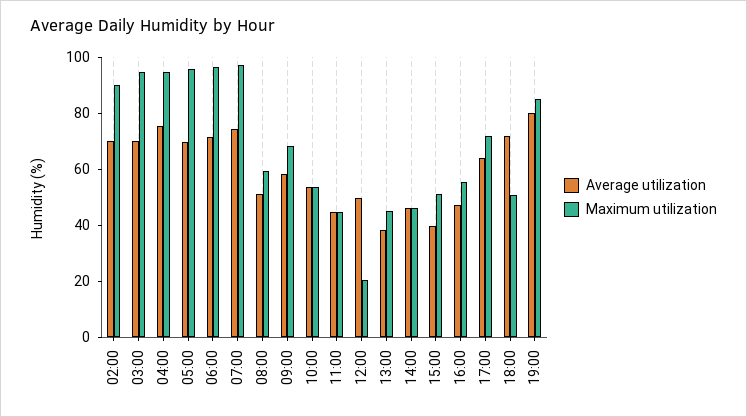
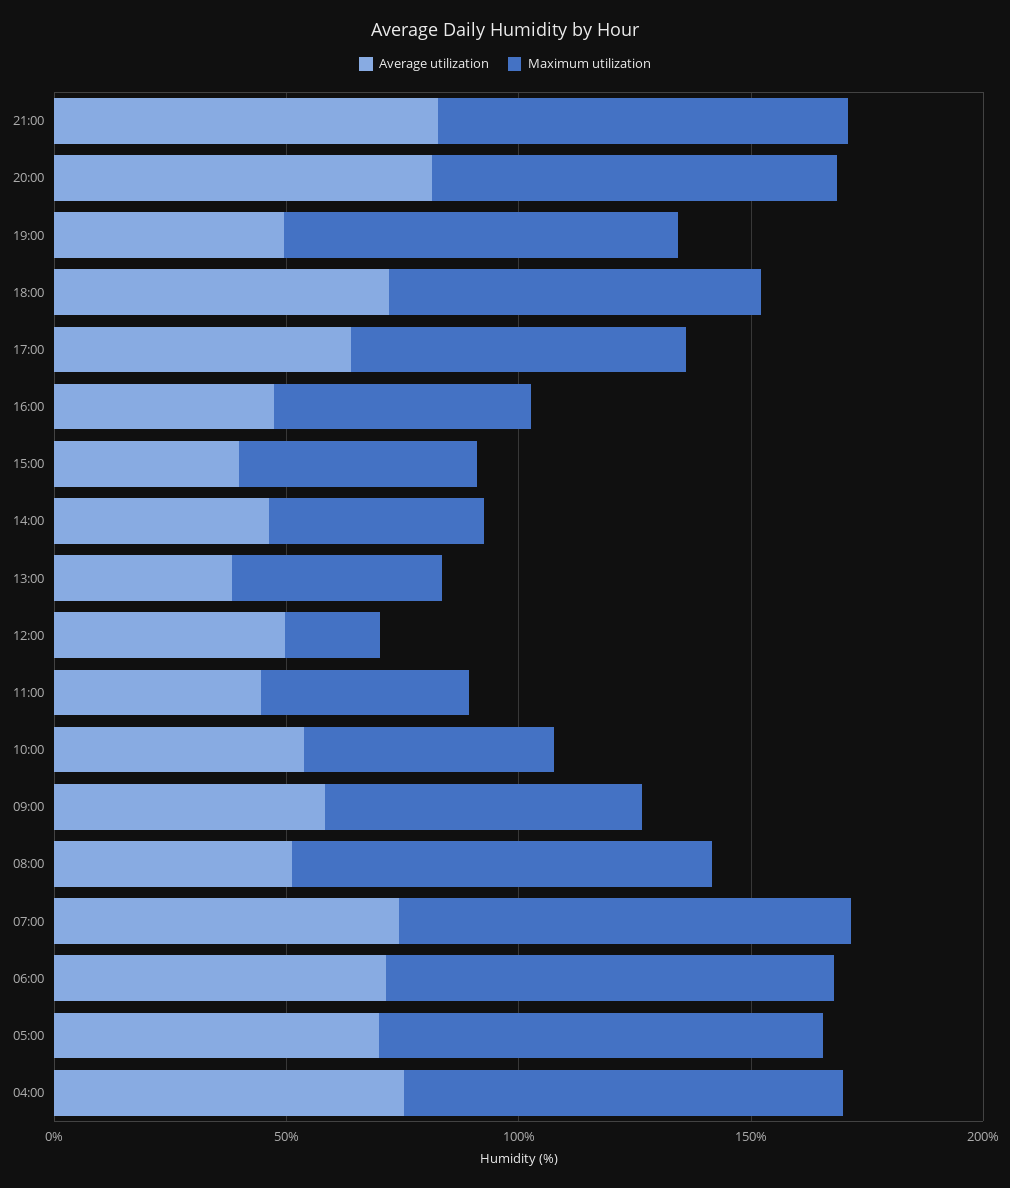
Average utilization, 02:00: 70 -> none
Maximum utilization, 02:00: 90 -> none
Average utilization, 03:00: 70 -> none
Maximum utilization, 03:00: 95 -> none
Maximum utilization, 08:00: 60 -> 90
Maximum utilization, 18:00: 50 -> 80
Average utilization, 19:00: 80 -> 50
Average utilization, 21:00: none -> 80
Maximum utilization, 21:00: none -> 90
Average utilization, 20:00: none -> 80
Maximum utilization, 20:00: none -> 90

